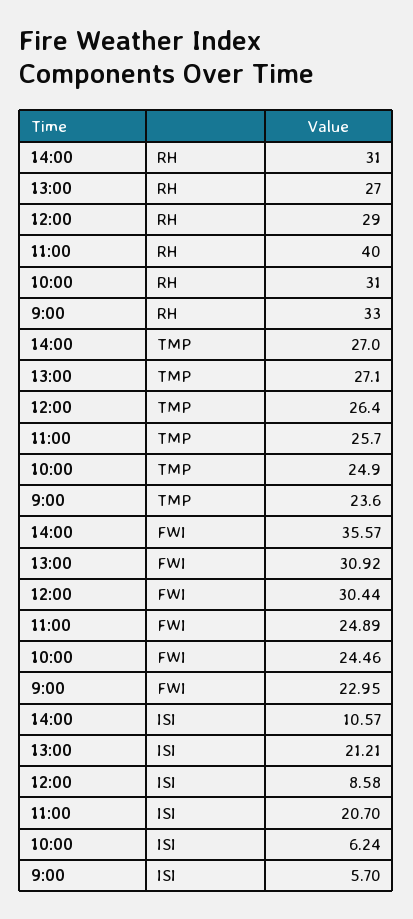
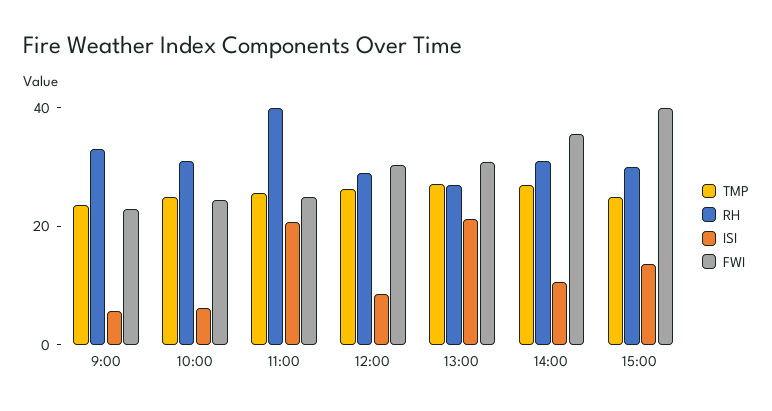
TMP, 15:00: none -> 25
RH, 15:00: none -> 30
ISI, 15:00: none -> 15
FWI, 15:00: none -> 40

